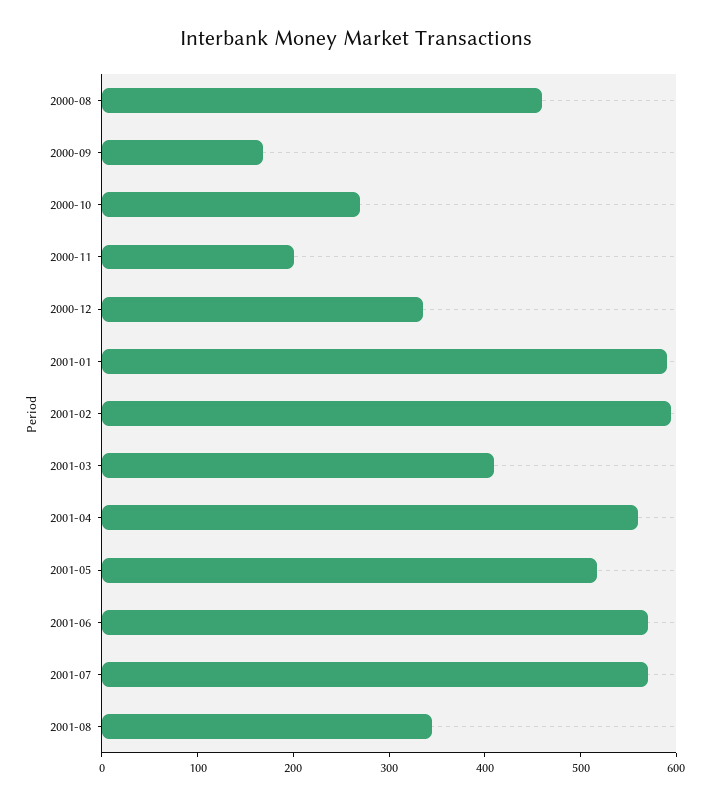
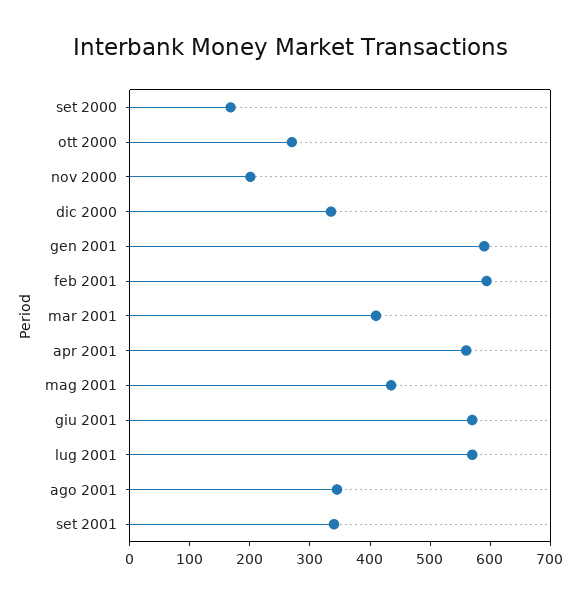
2000-08: 460 -> none
2001-05: 520 -> 440
set 2001: none -> 340

